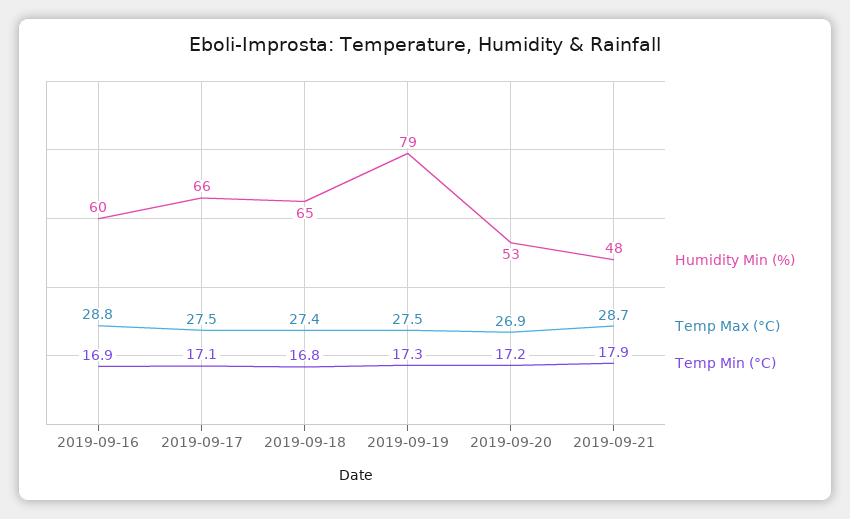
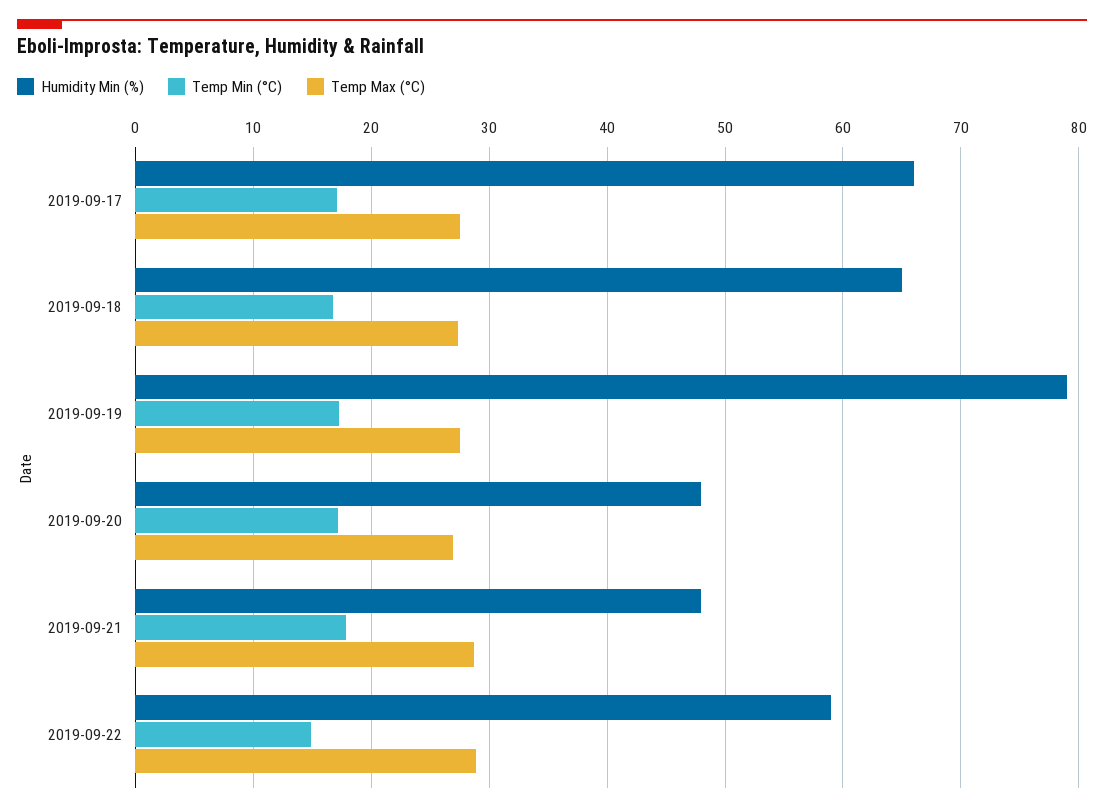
Humidity Min (%), 2019-09-16: 60 -> none
Temp Max (°C), 2019-09-16: 28.8 -> none
Temp Min (°C), 2019-09-16: 16.9 -> none
Humidity Min (%), 2019-09-20: 53 -> 48
Humidity Min (%), 2019-09-22: none -> 59
Temp Min (°C), 2019-09-22: none -> 15
Temp Max (°C), 2019-09-22: none -> 29

